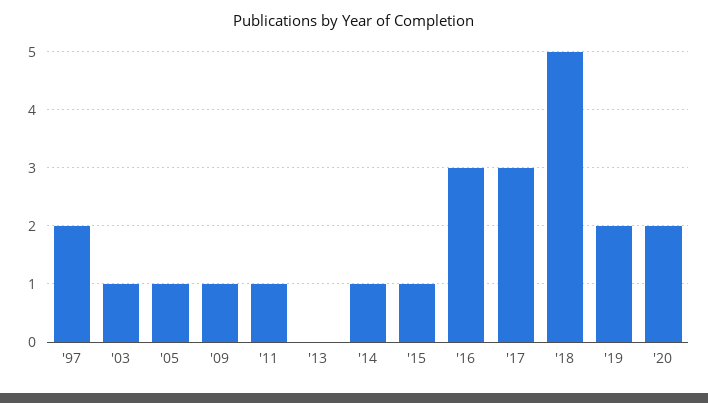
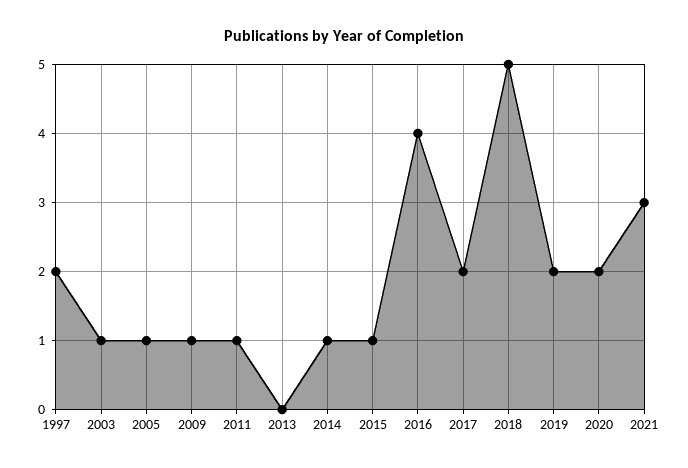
'16: 3 -> 4
'17: 3 -> 2
2021: none -> 3

